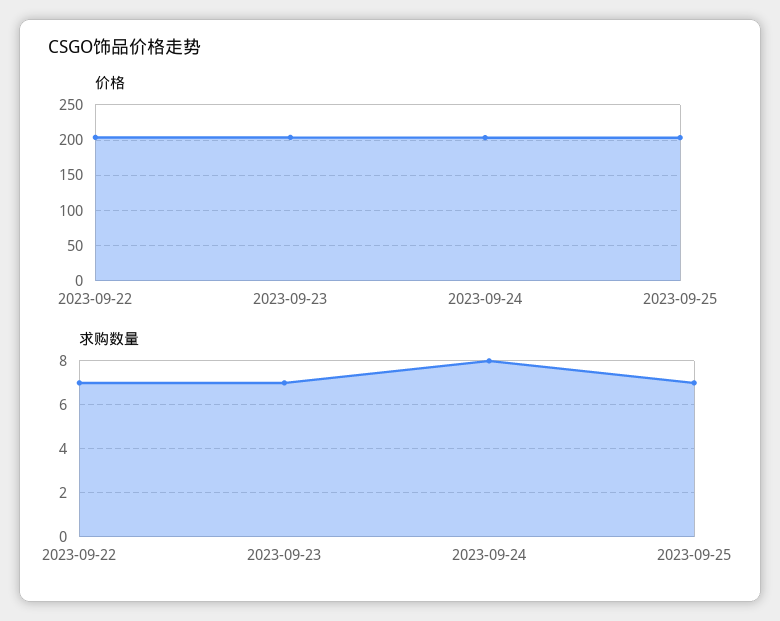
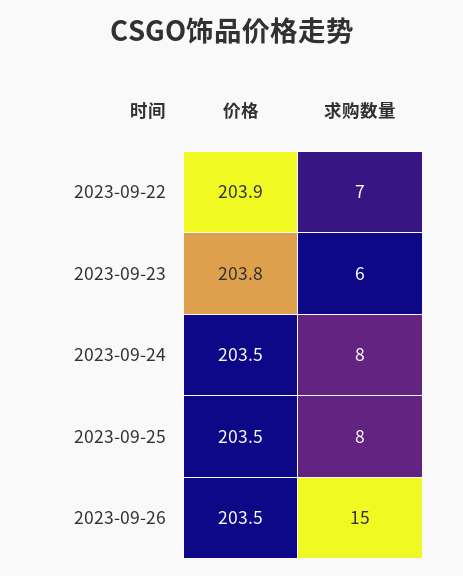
求购数量, 2023-09-23: 7 -> 6
求购数量, 2023-09-25: 7 -> 8
价格, 2023-09-26: none -> 203.5
求购数量, 2023-09-26: none -> 15

